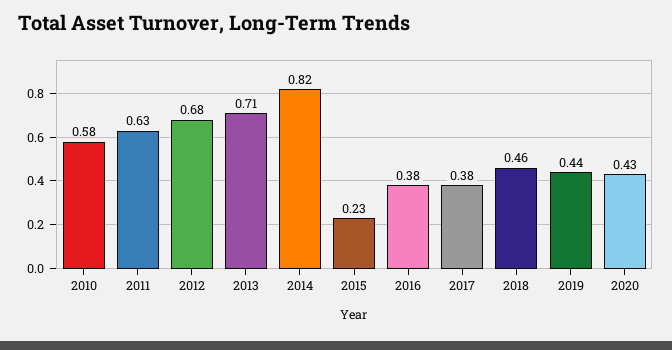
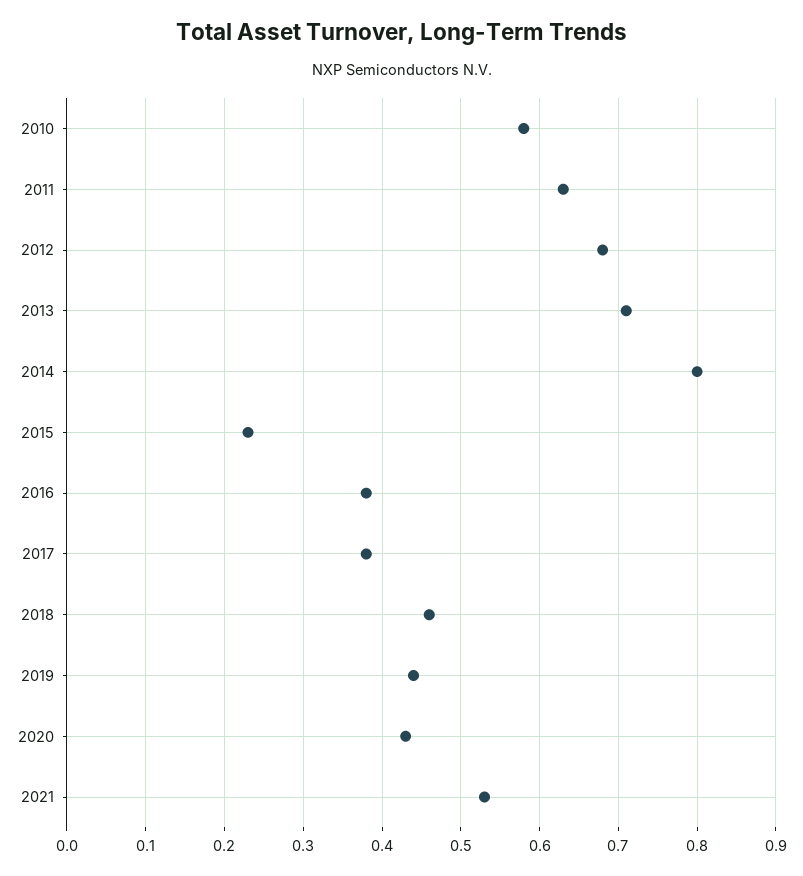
2014: 0.82 -> 0.8
2021: none -> 0.53

